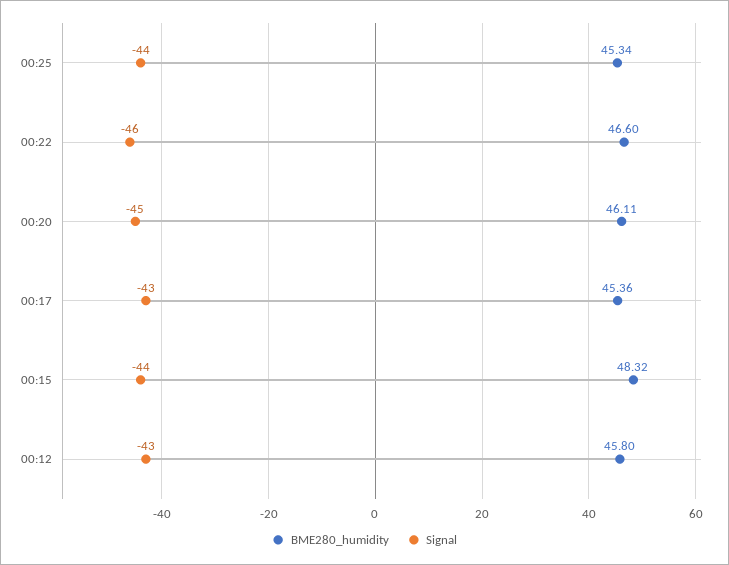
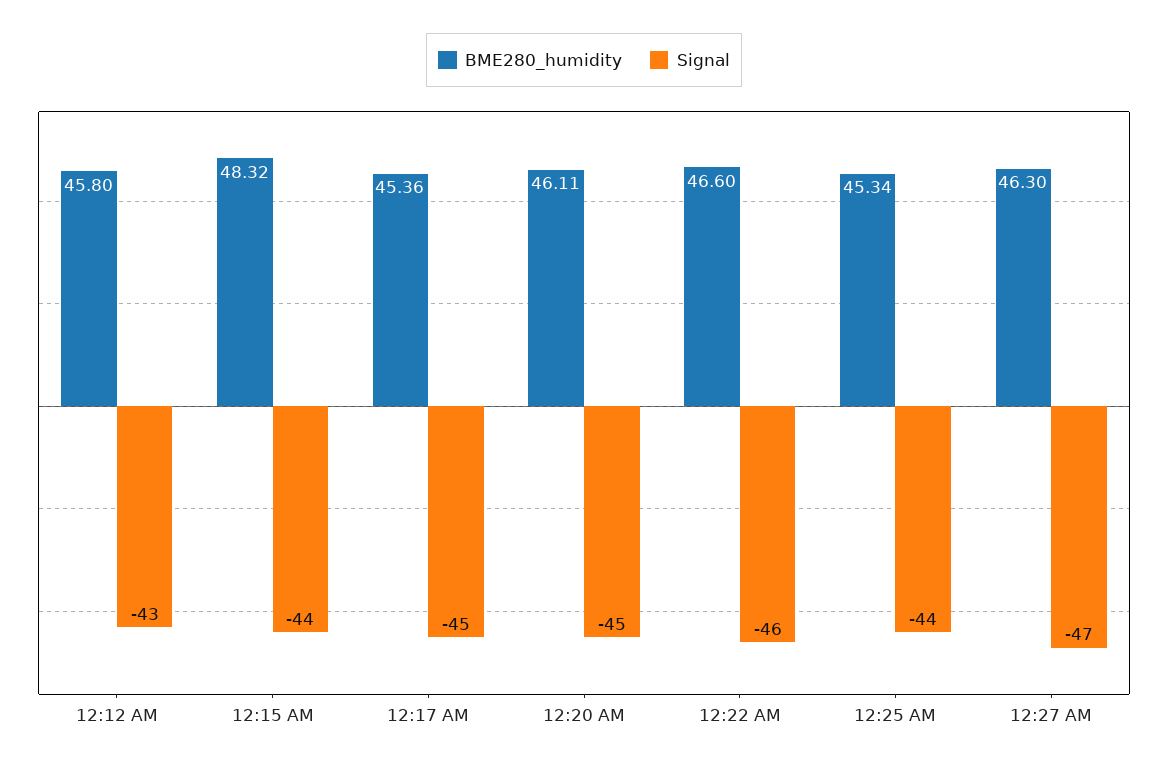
Signal, 00:17: -43 -> -45
BME280_humidity, 12:27 AM: none -> 46.3
Signal, 12:27 AM: none -> -47

